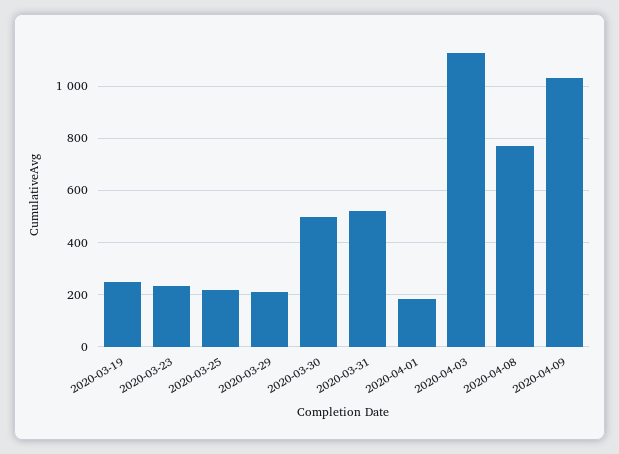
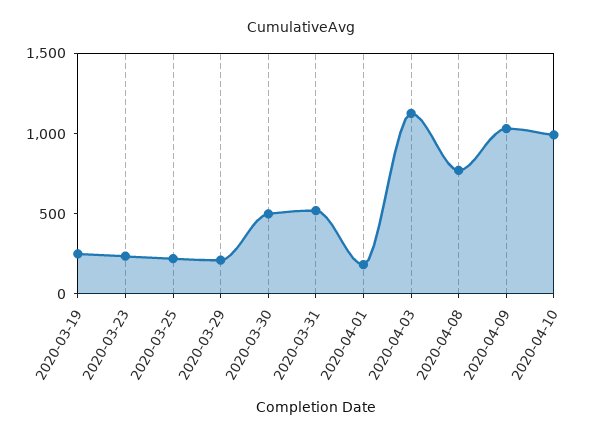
2020-04-10: none -> 1000

